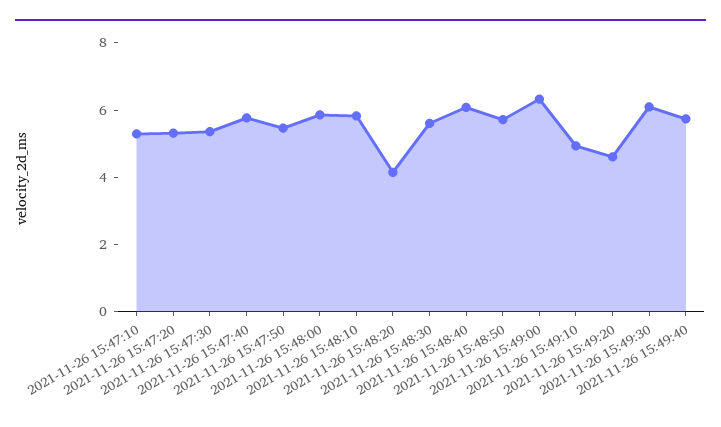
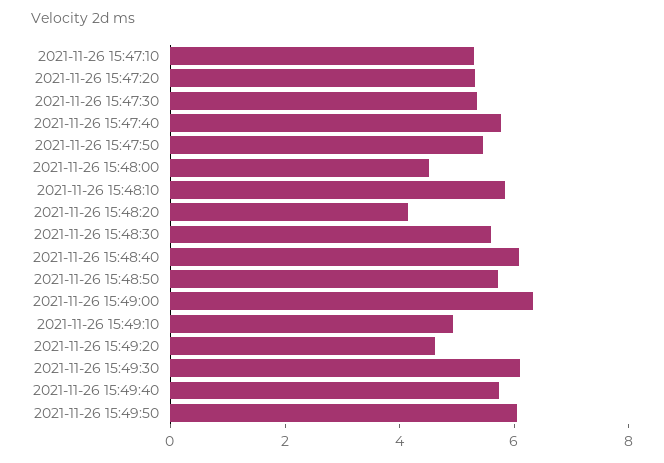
2021-11-26 15:48:00: 6 -> 4.5
2021-11-26 15:49:50: none -> 6

